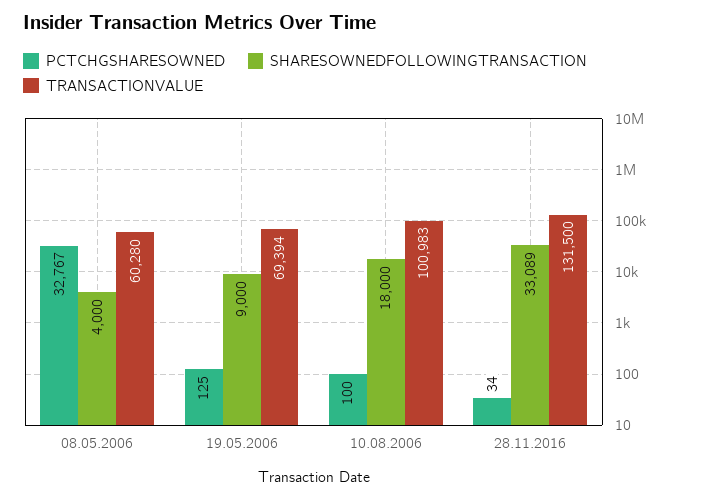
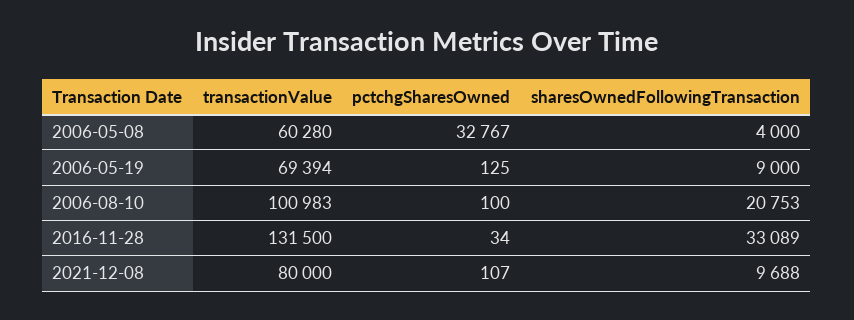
SHARESOWNEDFOLLOWINGTRANSACTION, 10.08.2006: 18000 -> 20753
TRANSACTIONVALUE, 2021-12-08: none -> 80000
PCTCHGSHARESOWNED, 2021-12-08: none -> 107
SHARESOWNEDFOLLOWINGTRANSACTION, 2021-12-08: none -> 9688

